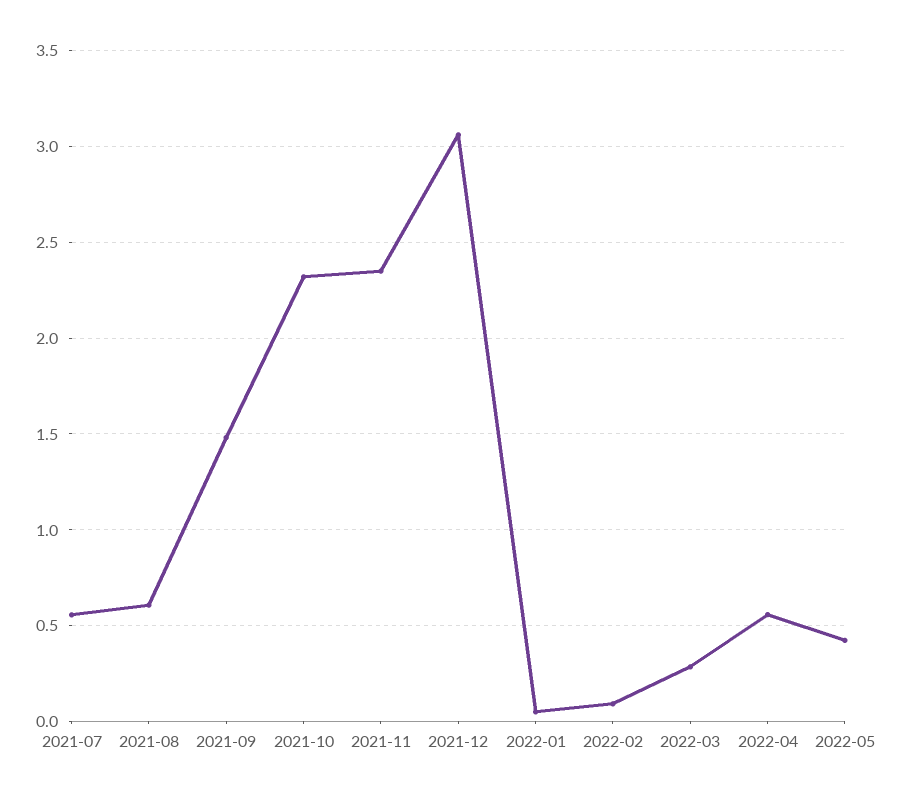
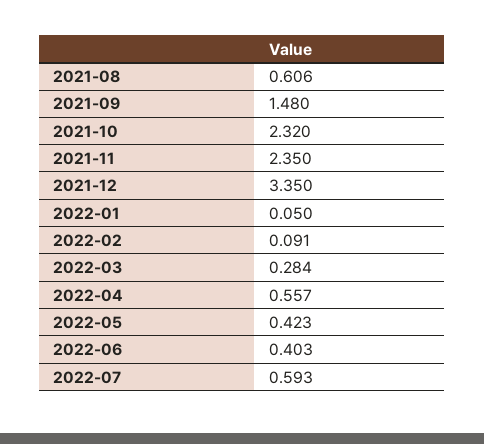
2021-07: 0.55 -> none
2021-12: 3.05 -> 3.35
2022-06: none -> 0.403
2022-07: none -> 0.593

